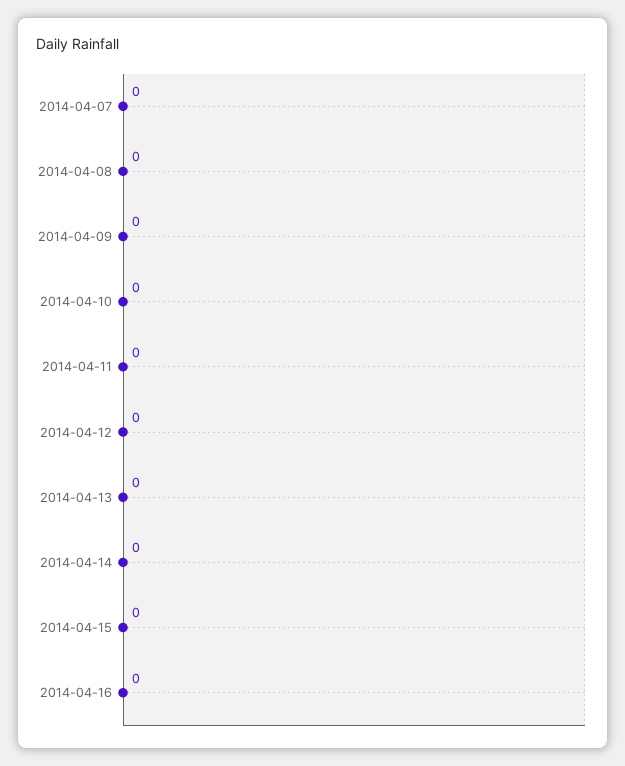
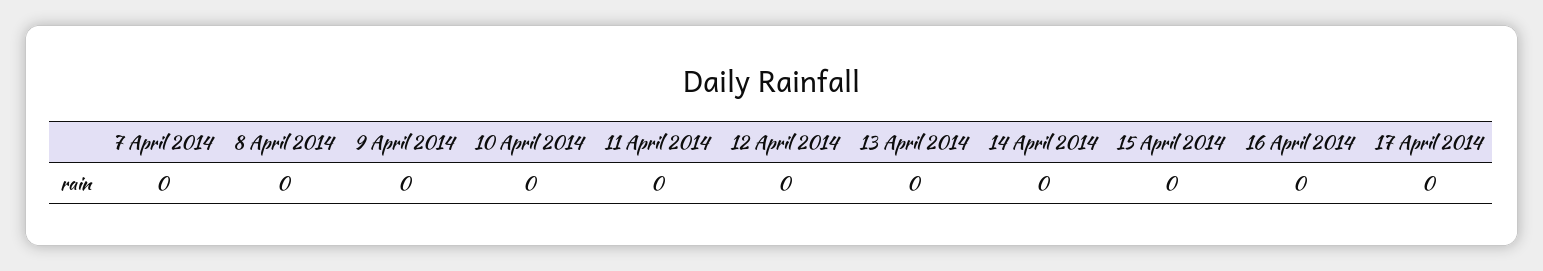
17 April 2014: none -> 0

